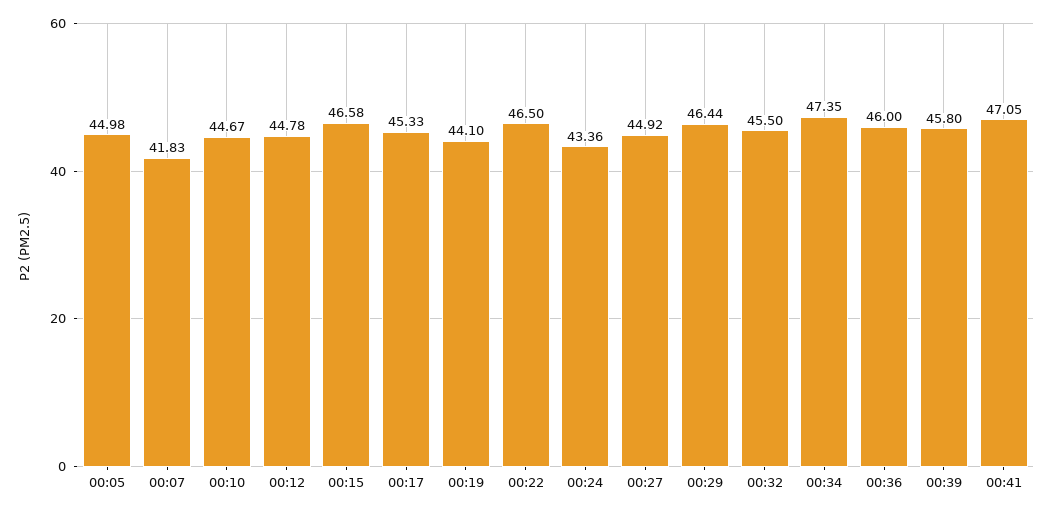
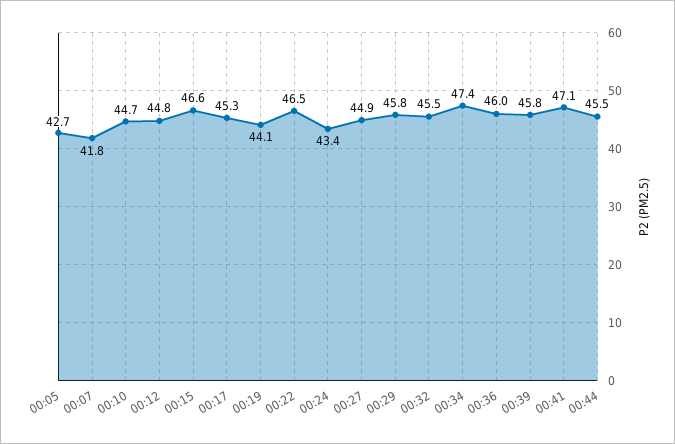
00:05: 44.98 -> 42.7
00:29: 46.44 -> 45.8
00:44: none -> 45.5

